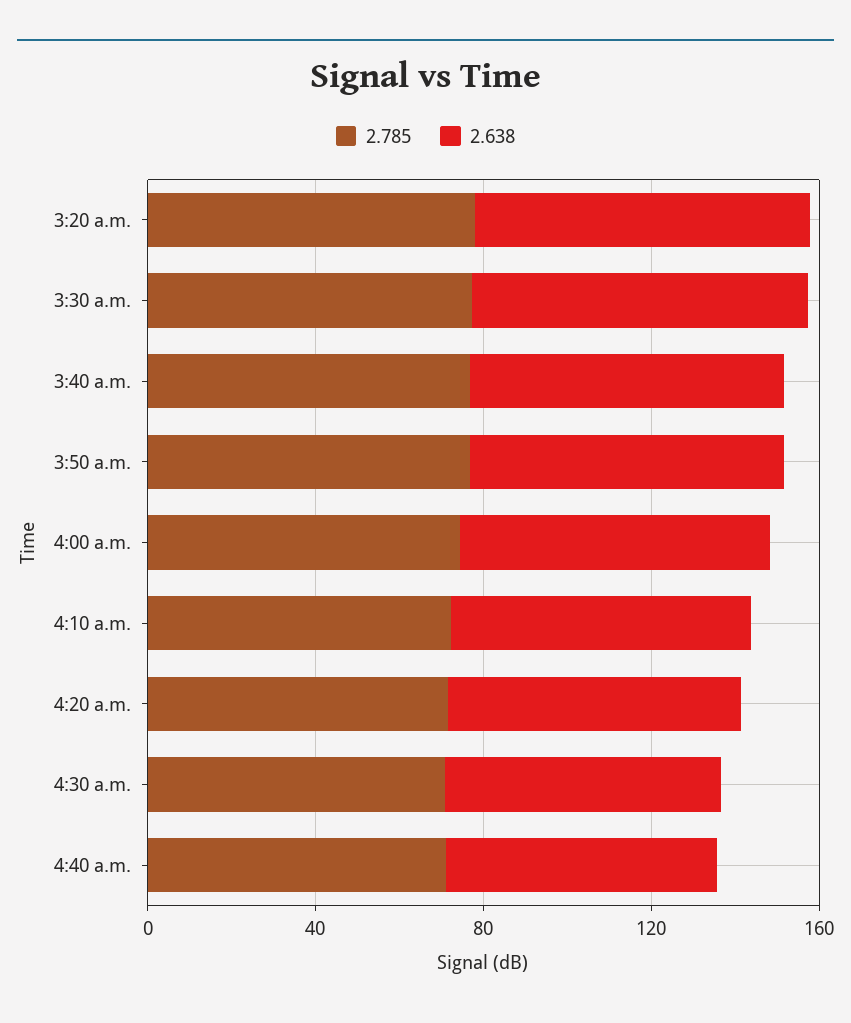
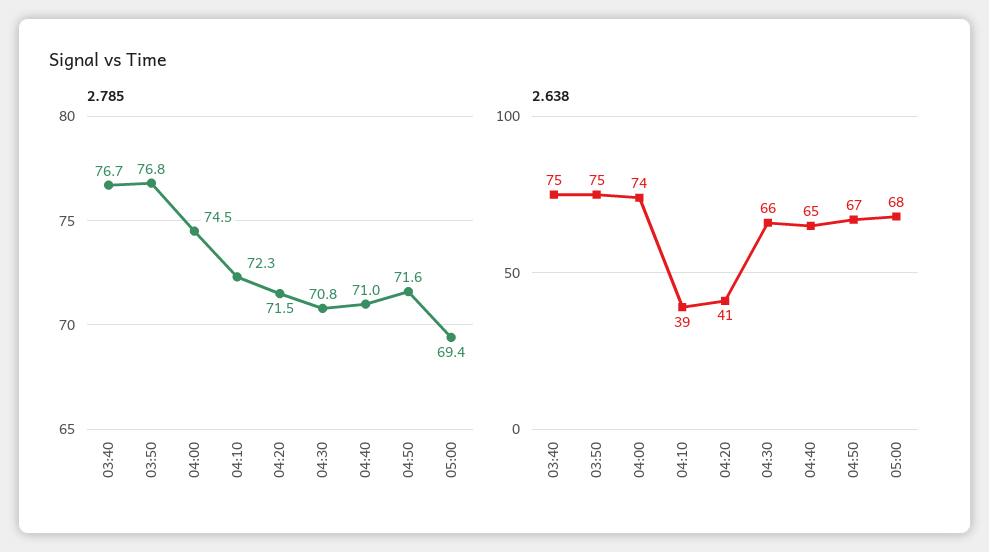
2.785, 3:20 a.m.: 80 -> none
2.638, 3:20 a.m.: 80 -> none
2.785, 3:30 a.m.: 80 -> none
2.638, 3:30 a.m.: 80 -> none
2.638, 4:10 a.m.: 70 -> 39
2.638, 4:20 a.m.: 70 -> 41
2.785, 04:50: none -> 71.6
2.785, 05:00: none -> 69.4
2.638, 04:50: none -> 67
2.638, 05:00: none -> 68

